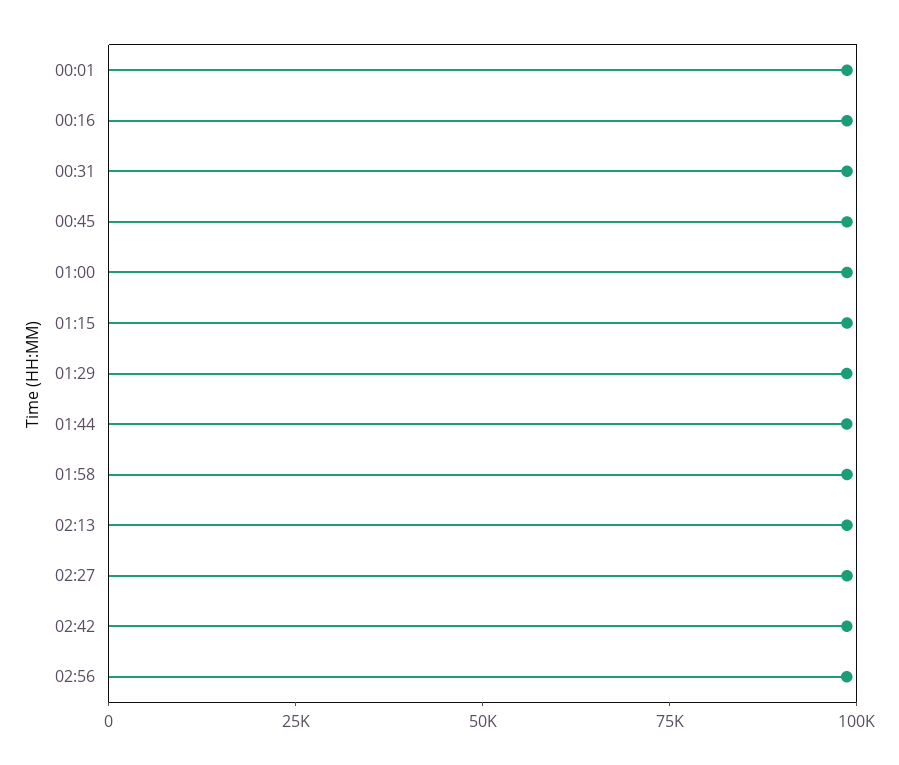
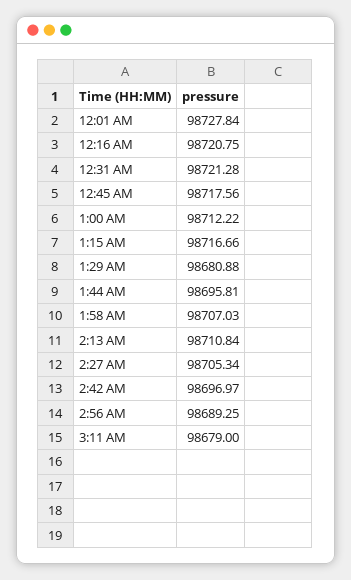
3:11 AM: none -> 98679

